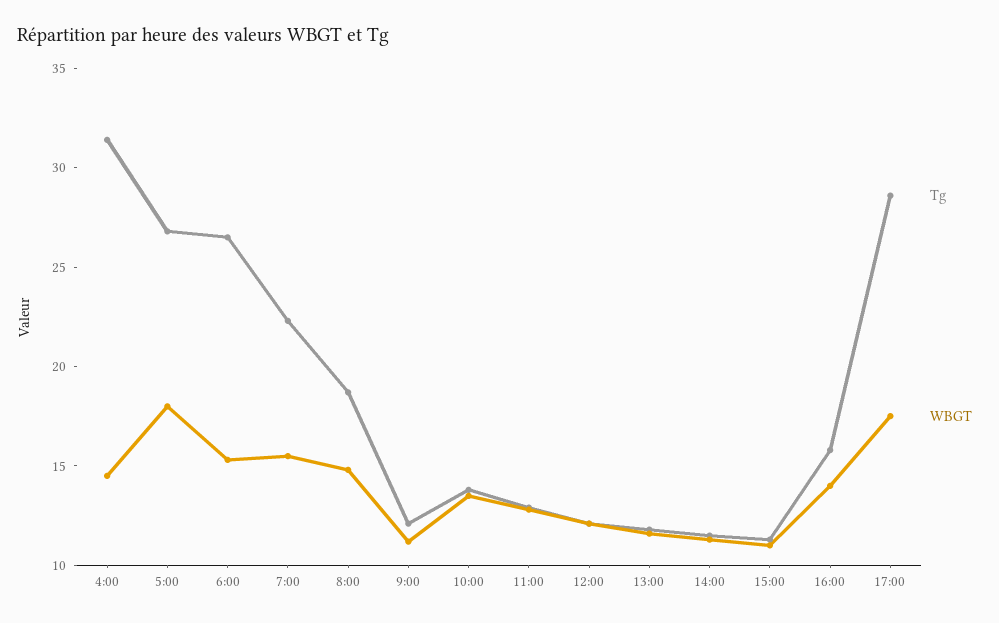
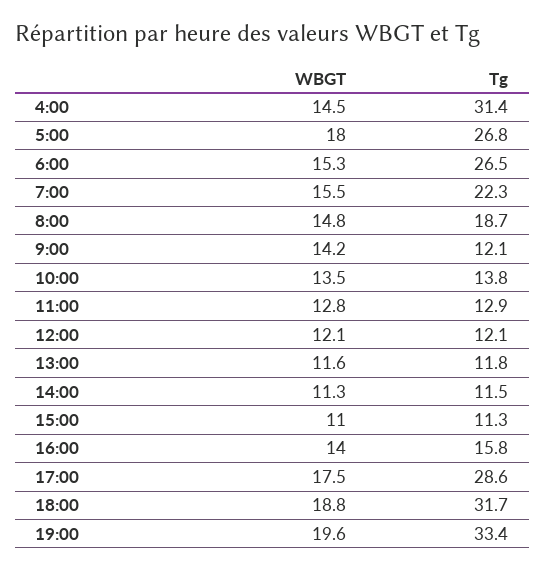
WBGT, 9:00: 11 -> 14.2
WBGT, 18:00: none -> 18.8
Tg, 18:00: none -> 31.7
WBGT, 19:00: none -> 19.6
Tg, 19:00: none -> 33.4

